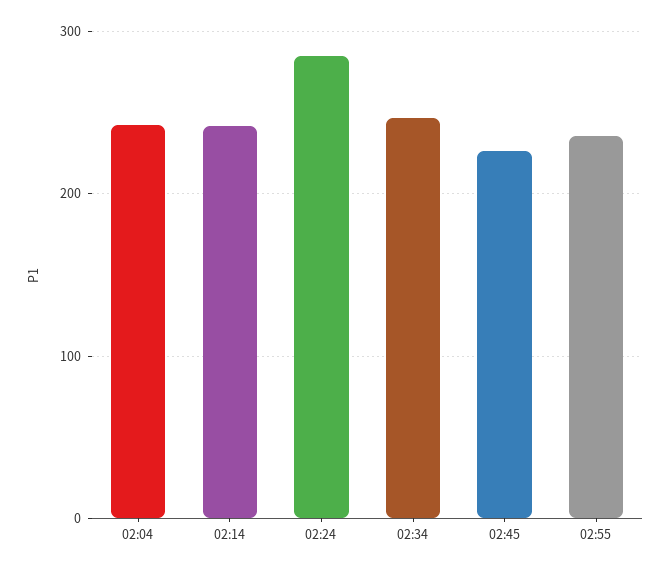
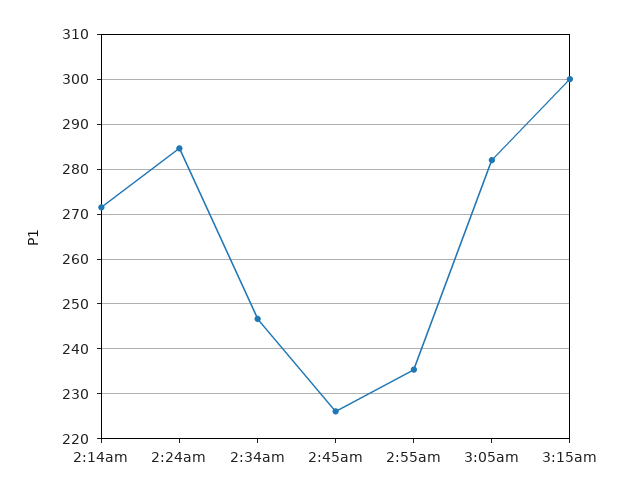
02:04: 240 -> none
02:14: 240 -> 272
3:05am: none -> 282
3:15am: none -> 300

